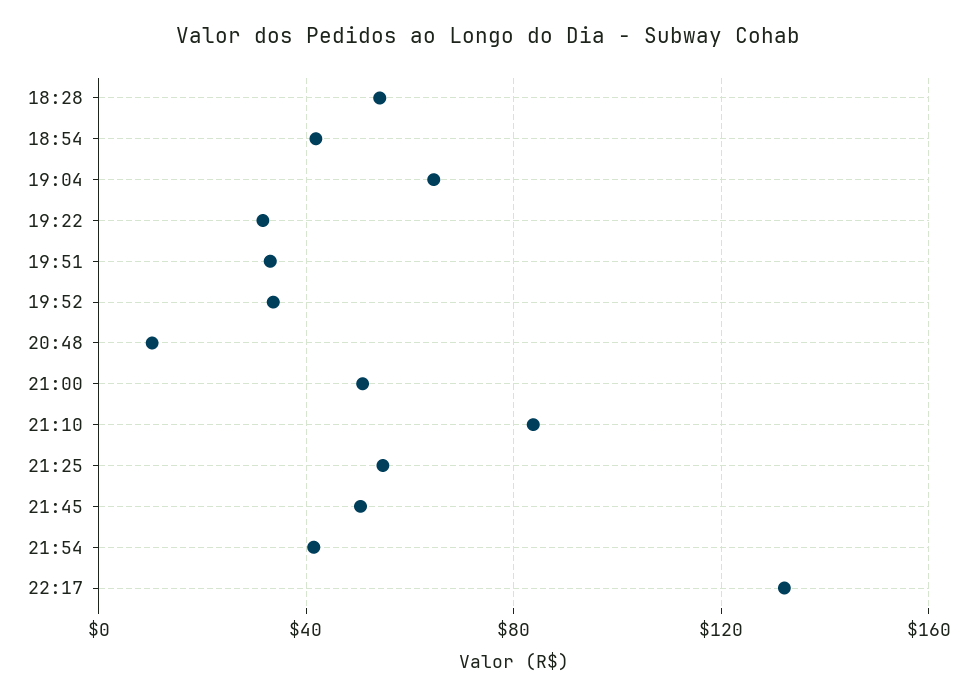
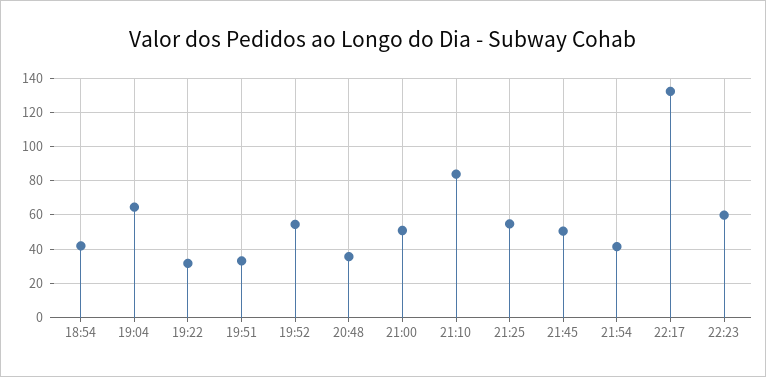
18:28: 55 -> none
19:52: 35 -> 55
20:48: 10 -> 35
22:23: none -> 60

